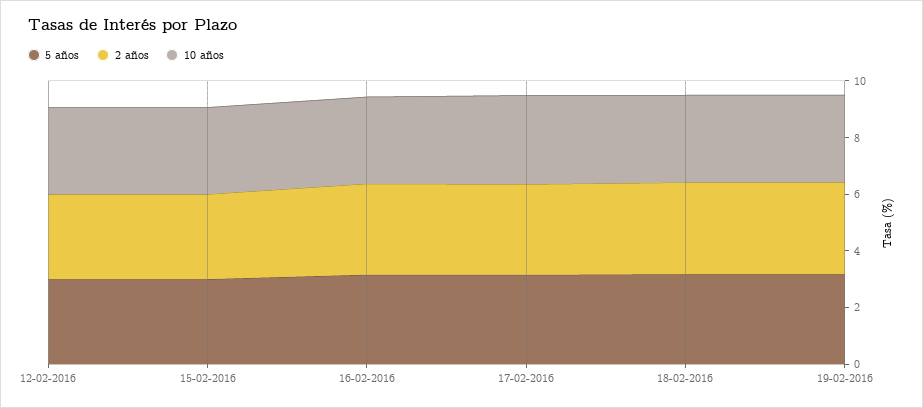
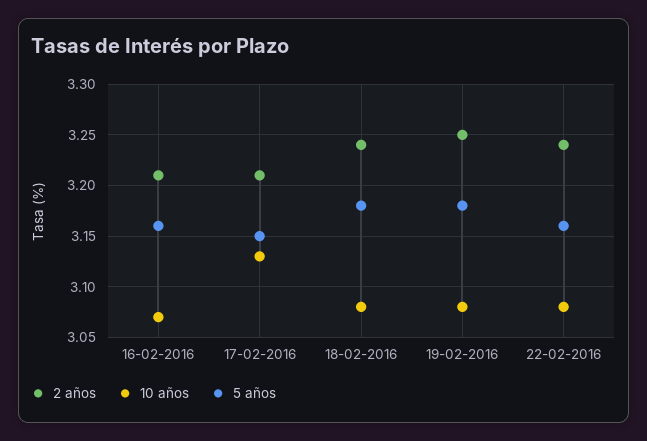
5 años, 12-02-2016: 3 -> none
2 años, 12-02-2016: 3 -> none
10 años, 12-02-2016: 3 -> none
5 años, 15-02-2016: 3 -> none
2 años, 15-02-2016: 3 -> none
10 años, 15-02-2016: 3 -> none
2 años, 22-02-2016: none -> 3.24
10 años, 22-02-2016: none -> 3.08
5 años, 22-02-2016: none -> 3.16

